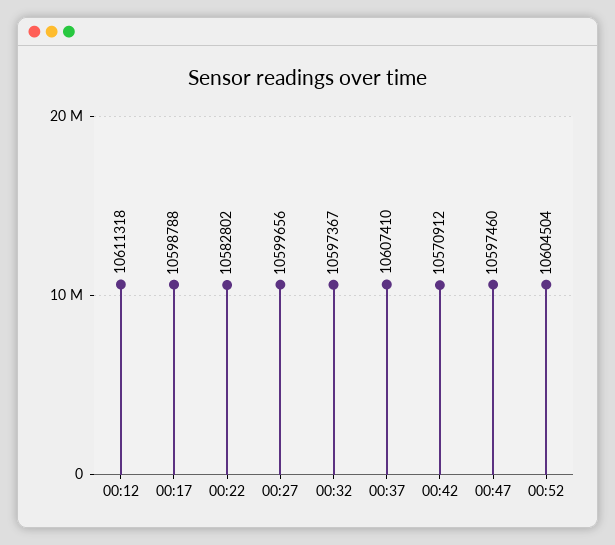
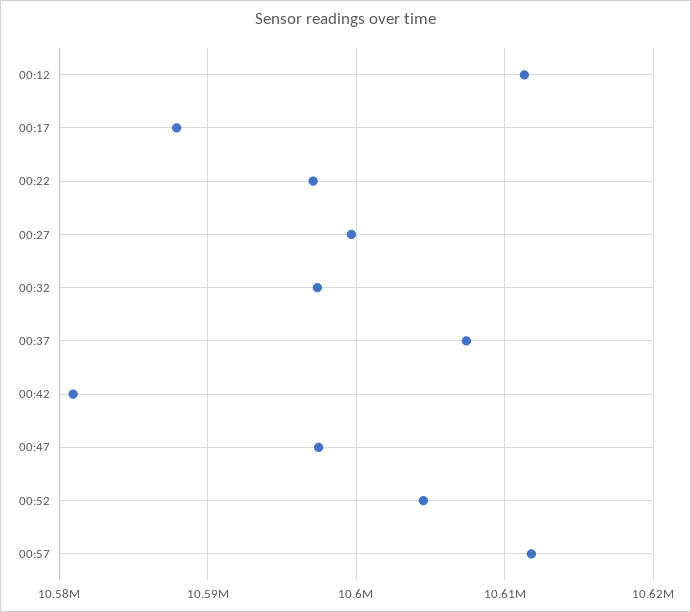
00:17: 10598788 -> 10588000
00:22: 10582802 -> 10597000
00:42: 10570912 -> 10581000
00:57: none -> 10612000

